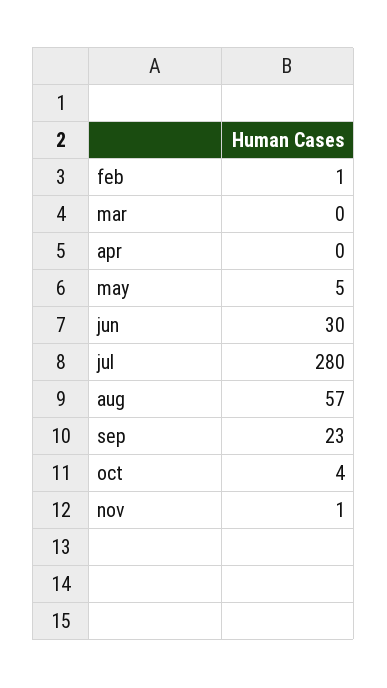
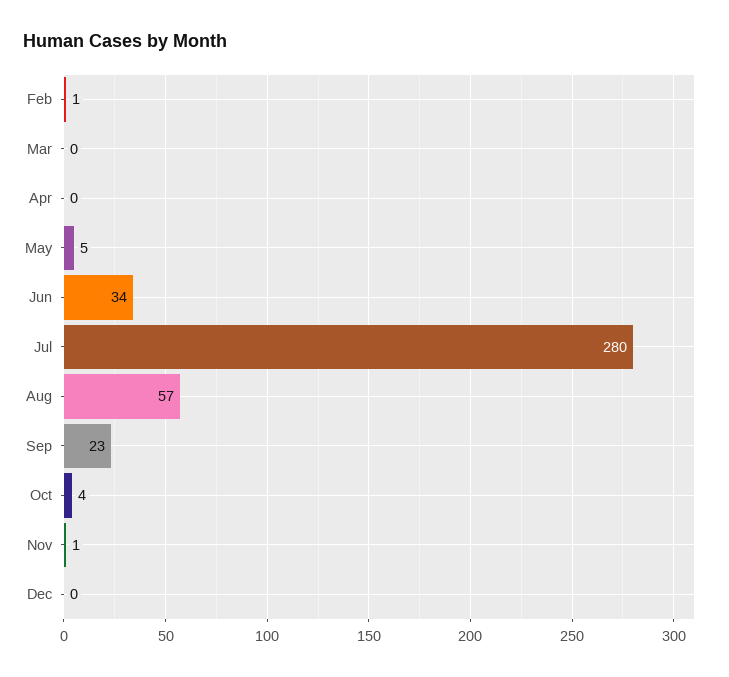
jun: 30 -> 34
Dec: none -> 0

